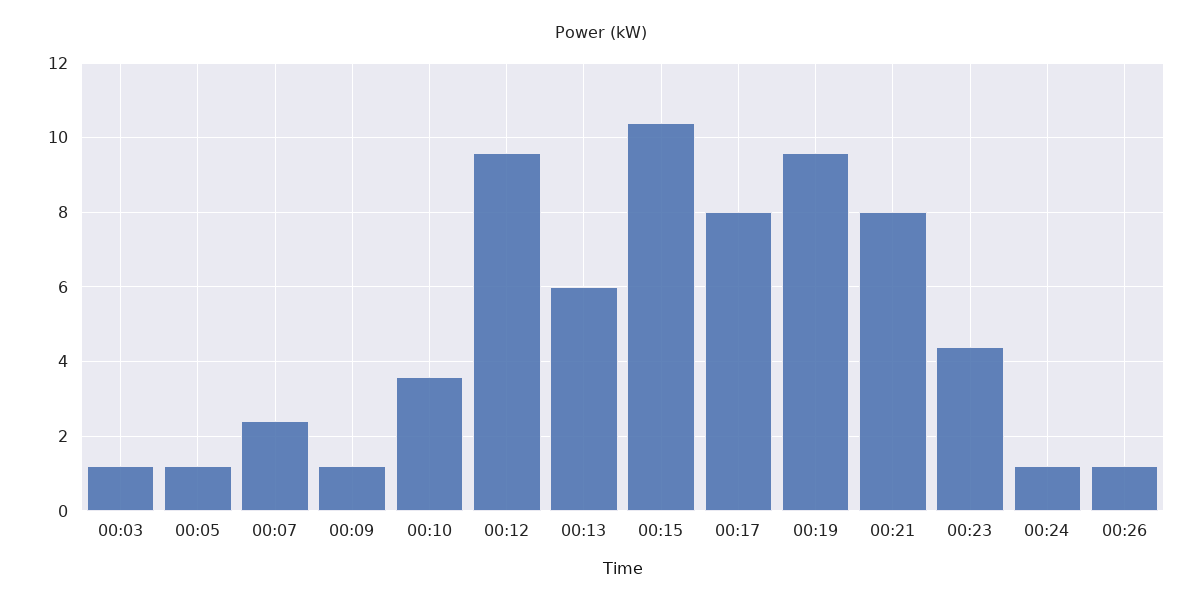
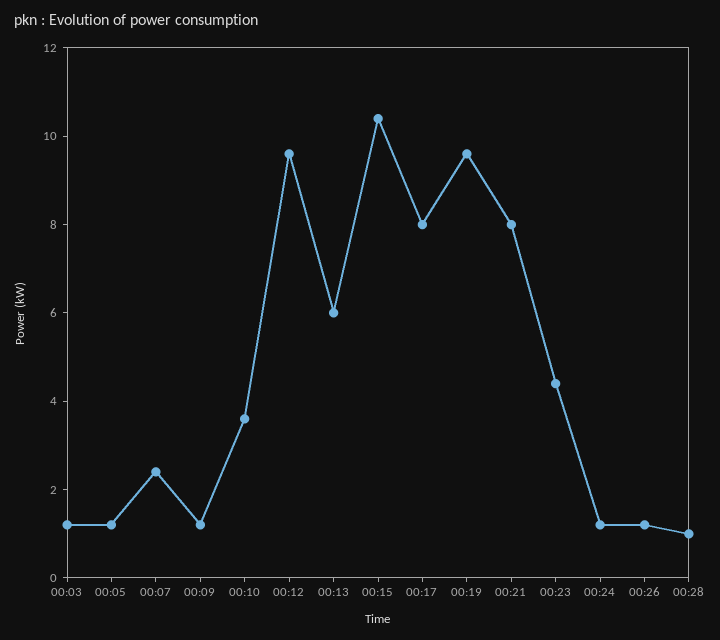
00:28: none -> 1

